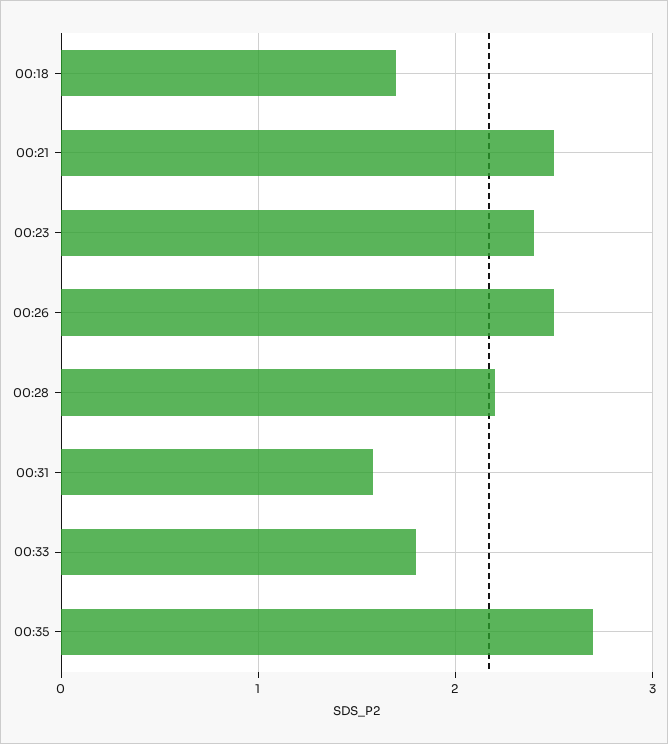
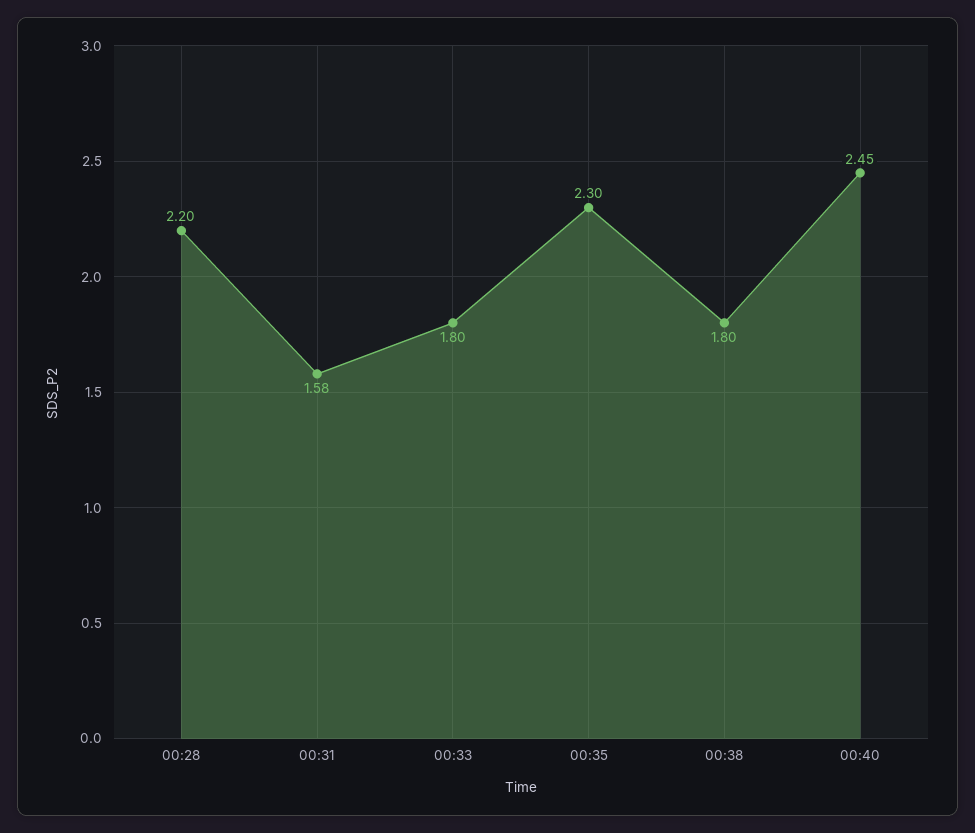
00:18: 1.7 -> none
00:21: 2.5 -> none
00:23: 2.4 -> none
00:26: 2.5 -> none
00:35: 2.7 -> 2.3
00:38: none -> 1.8
00:40: none -> 2.45

